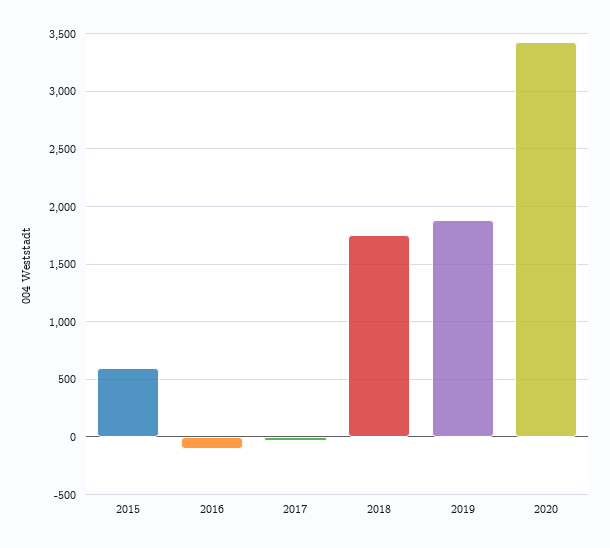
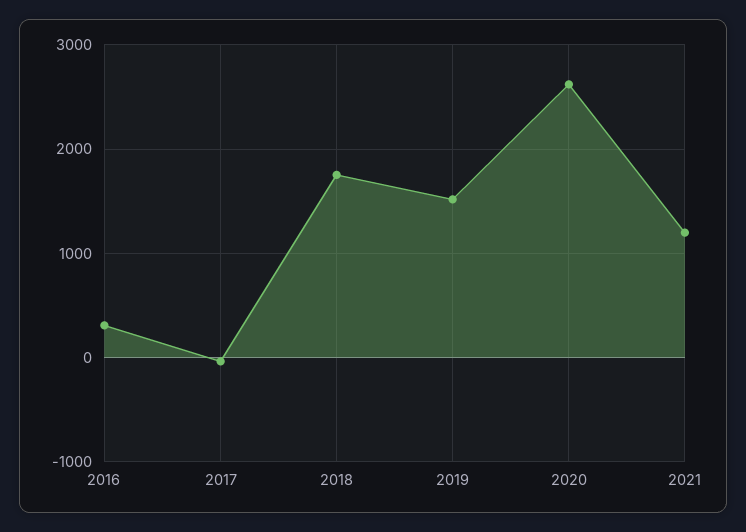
2015: 600 -> none
2016: -100 -> 300
2019: 1900 -> 1500
2020: 3400 -> 2600
2021: none -> 1200

